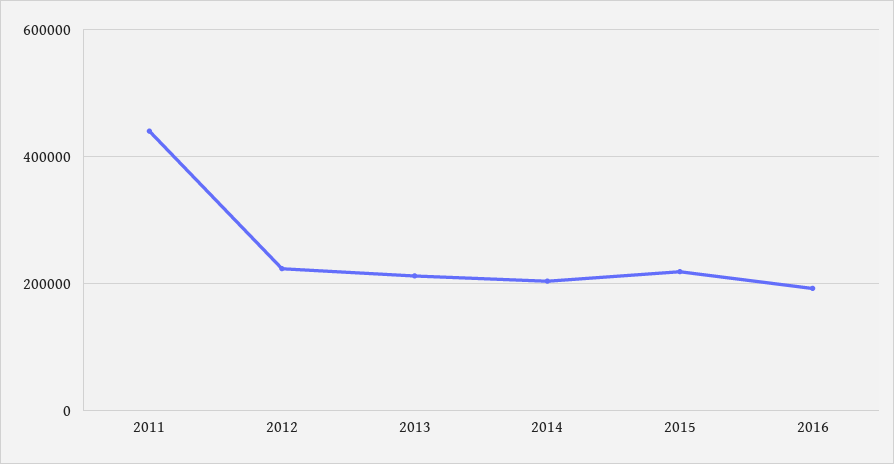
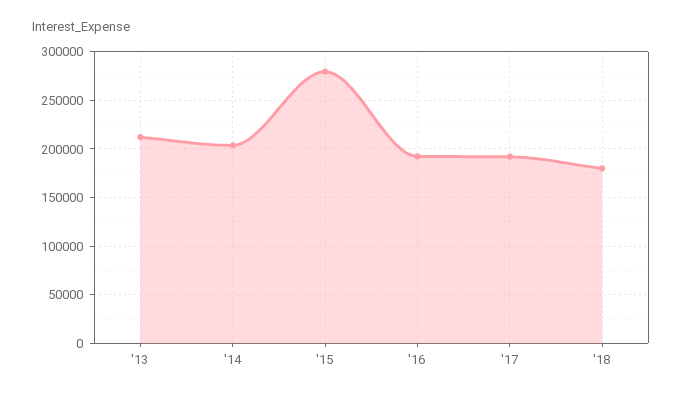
2011: 440000 -> none
2012: 220000 -> none
2015: 220000 -> 280000
'17: none -> 190000
'18: none -> 180000

